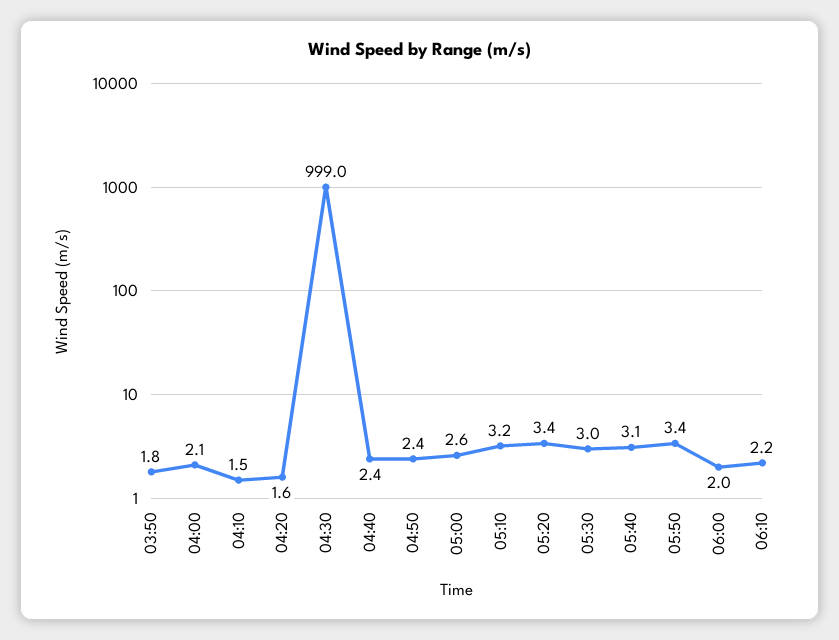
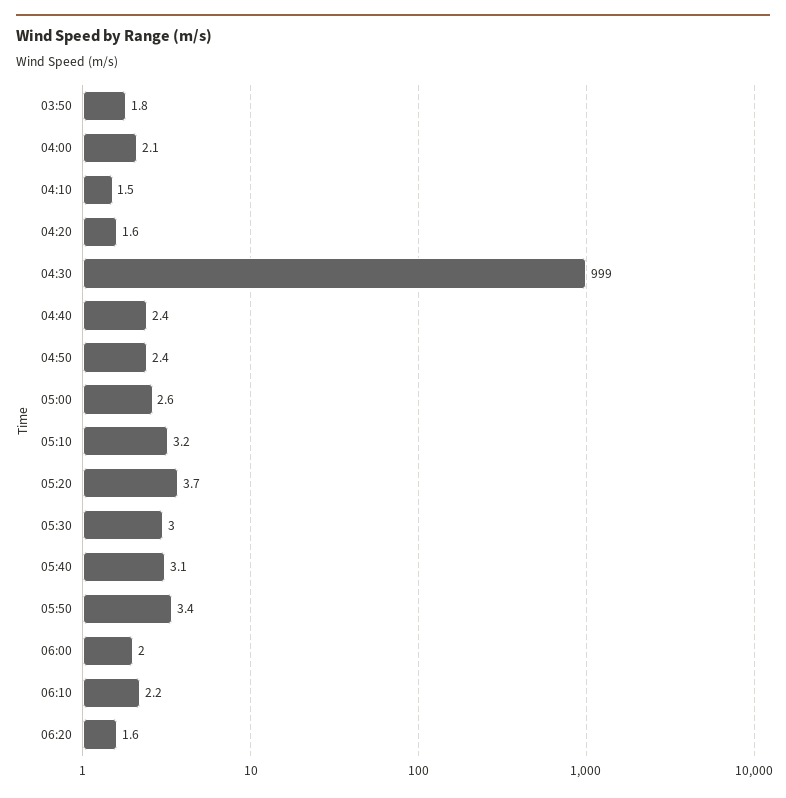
05:20: 3.4 -> 3.7
06:20: none -> 1.6

